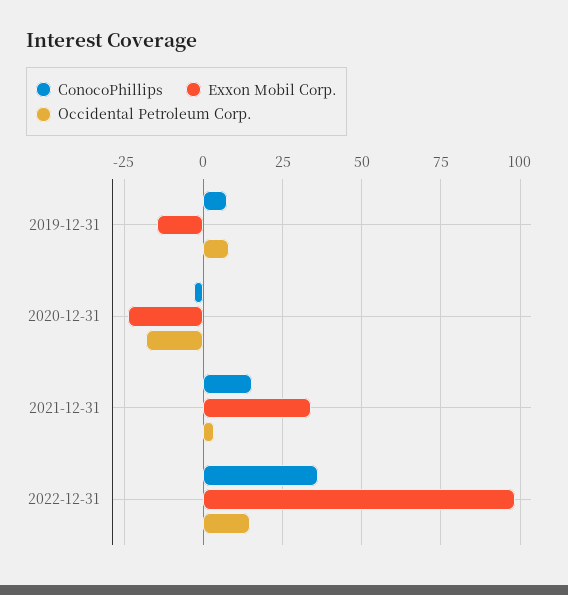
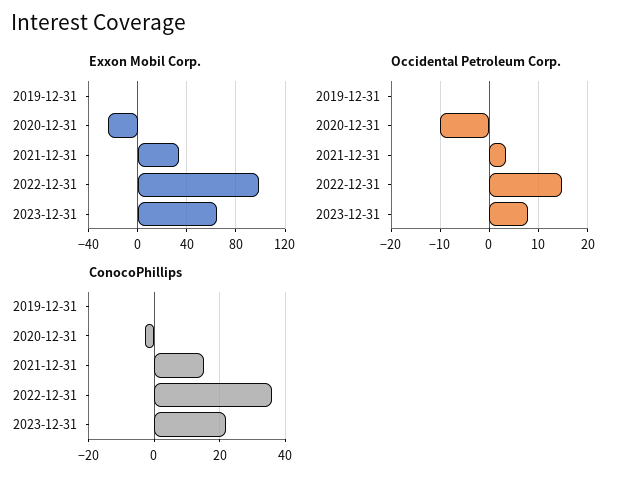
ConocoPhillips, 2019-12-31: 7.5 -> 0
Exxon Mobil Corp., 2019-12-31: -15 -> 0
Occidental Petroleum Corp., 2019-12-31: 7.5 -> 0
Occidental Petroleum Corp., 2020-12-31: -17.5 -> -10
Exxon Mobil Corp., 2023-12-31: none -> 65
Occidental Petroleum Corp., 2023-12-31: none -> 8
ConocoPhillips, 2023-12-31: none -> 22

